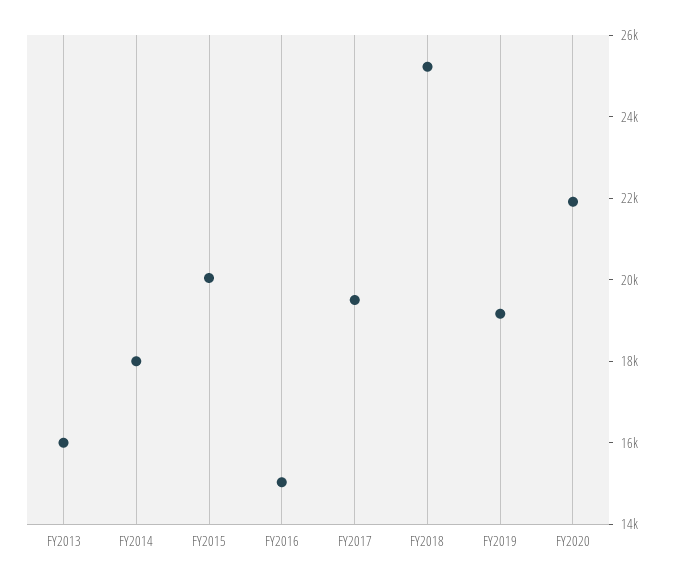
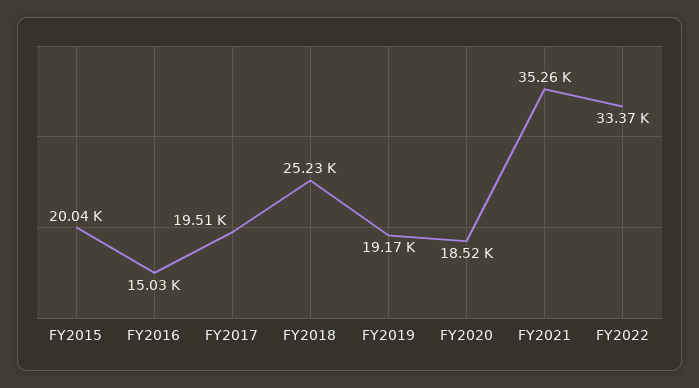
FY2013: 16000 -> none
FY2014: 18000 -> none
FY2020: 22000 -> 18520
FY2021: none -> 35260
FY2022: none -> 33370

